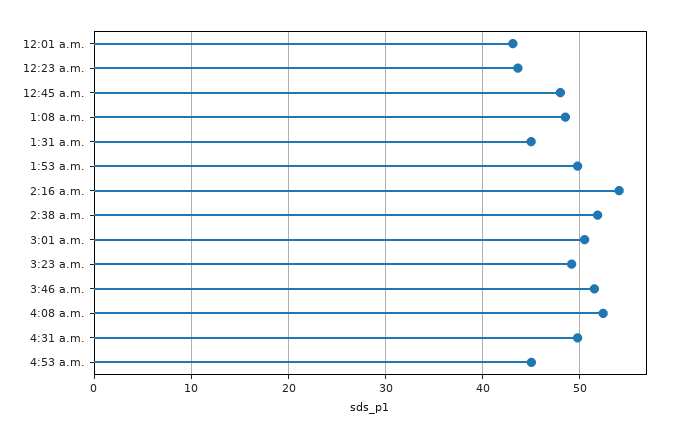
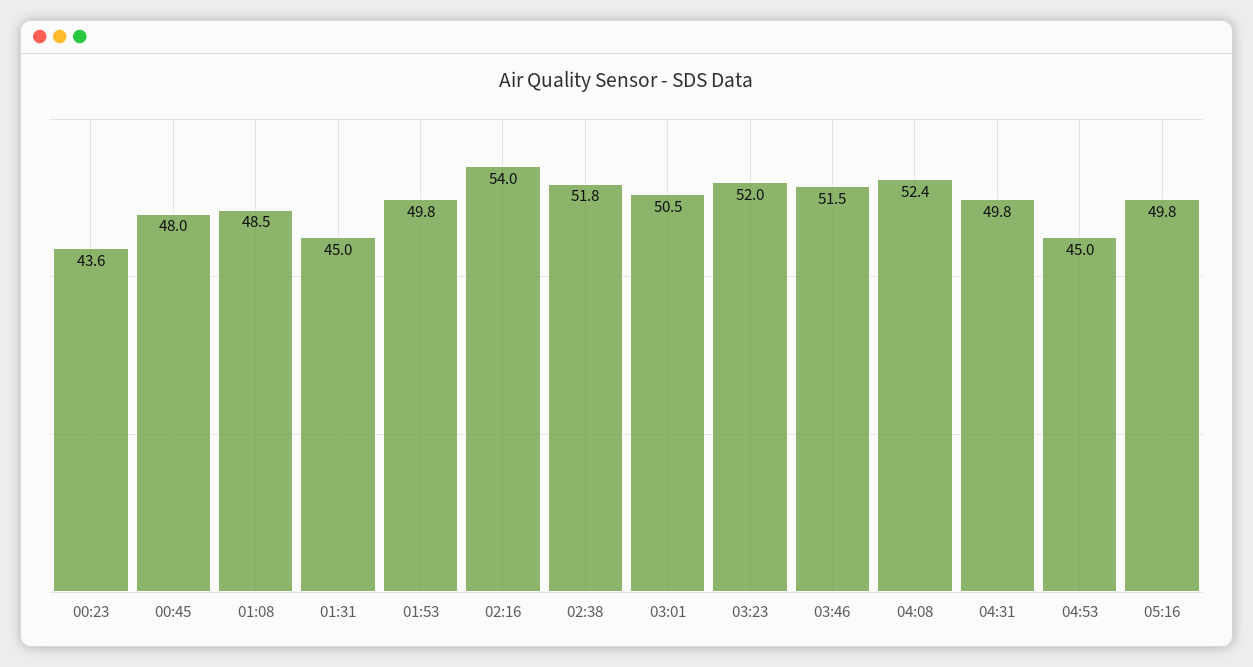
12:01 a.m.: 43 -> none
3:23 a.m.: 49 -> 52
05:16: none -> 49.8

